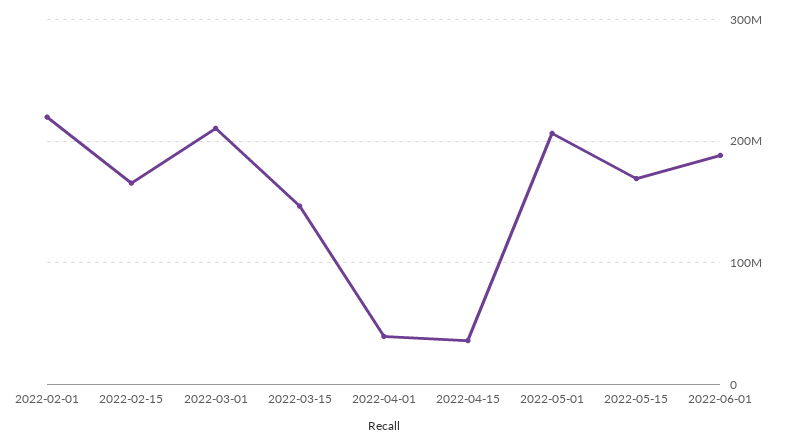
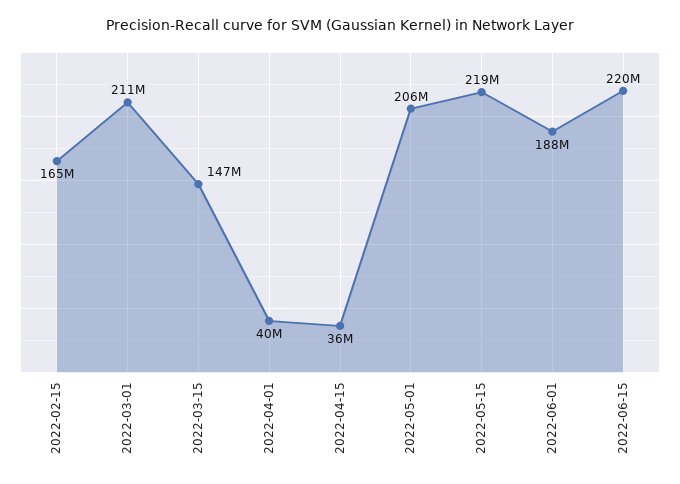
2022-02-01: 220000000 -> none
2022-05-15: 170000000 -> 219000000
2022-06-15: none -> 220000000

